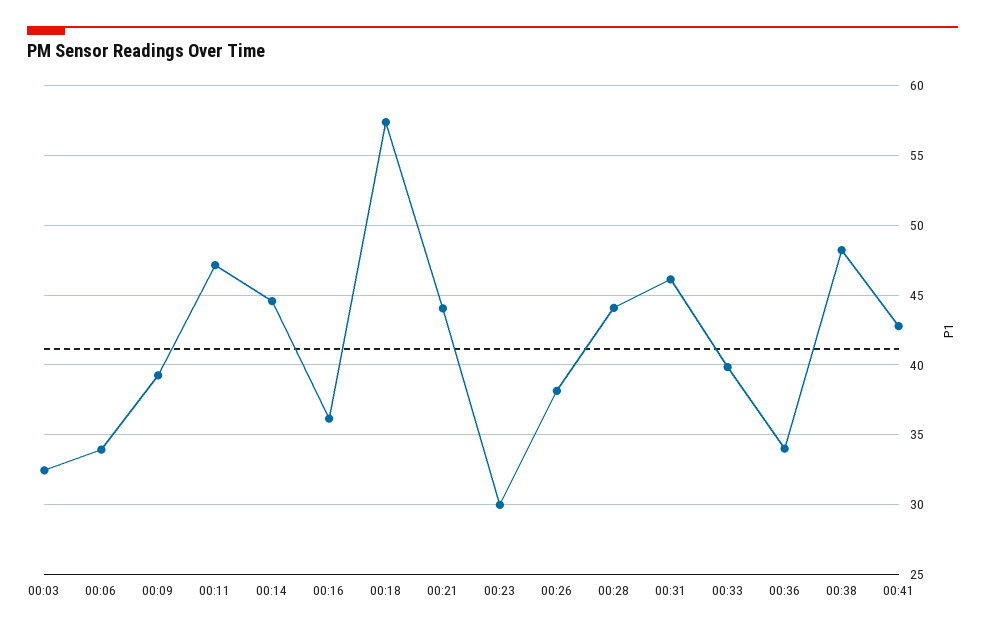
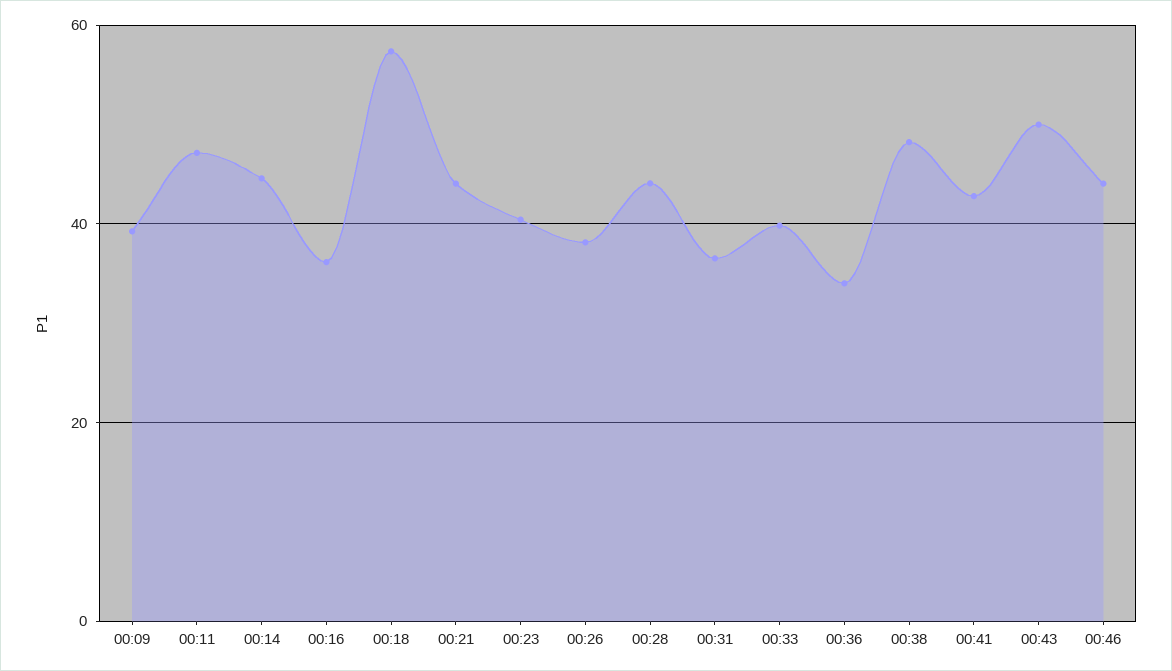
00:03: 32.5 -> none
00:06: 34 -> none
00:23: 30 -> 40
00:31: 46 -> 36
00:43: none -> 50
00:46: none -> 44

